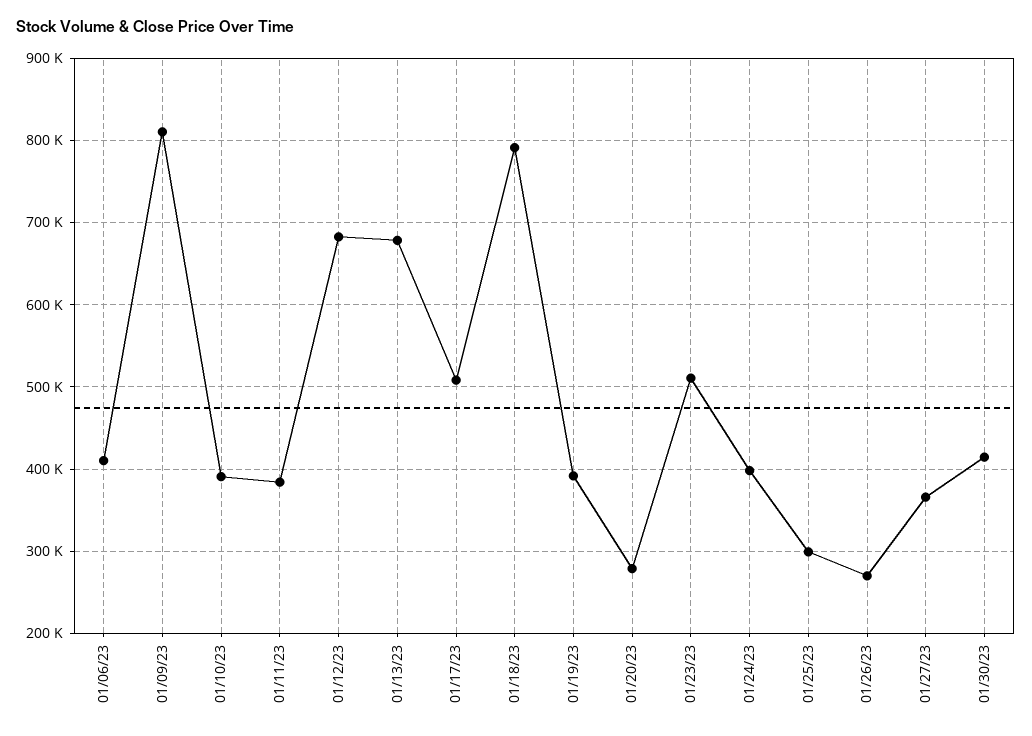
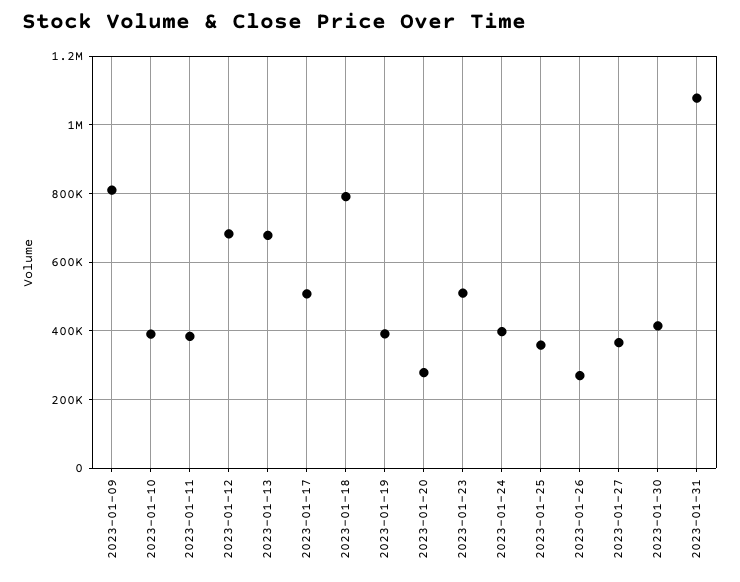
01/06/23: 410000 -> none
01/25/23: 300000 -> 360000
2023-01-31: none -> 1080000

